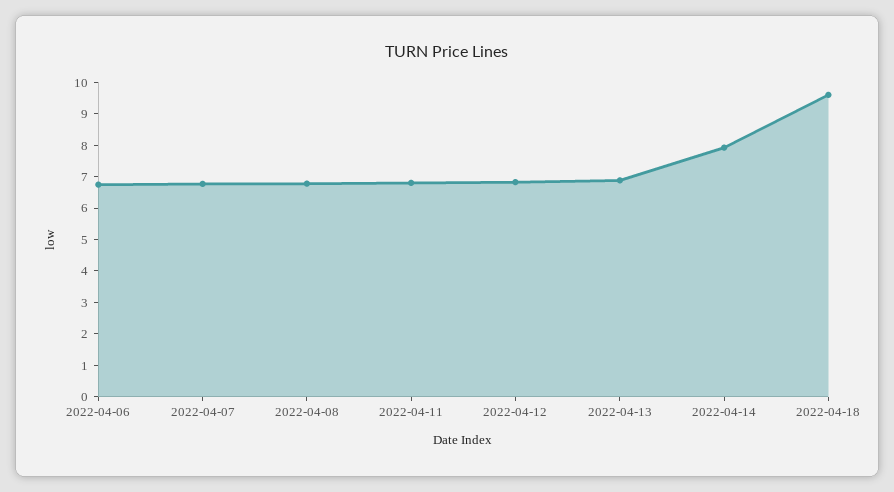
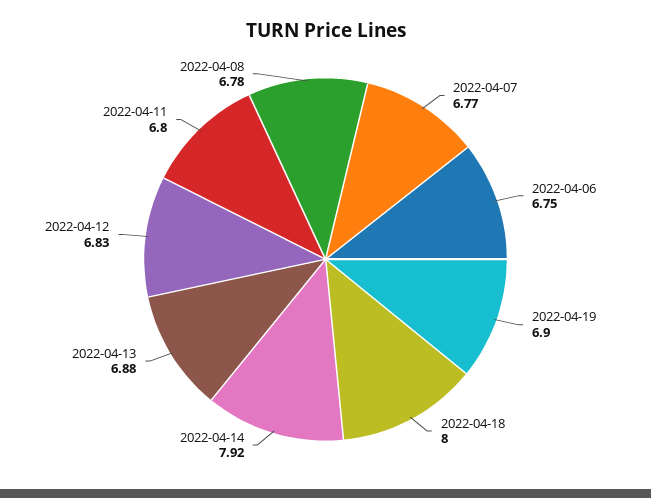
2022-04-18: 9.5 -> 8
2022-04-19: none -> 6.9

